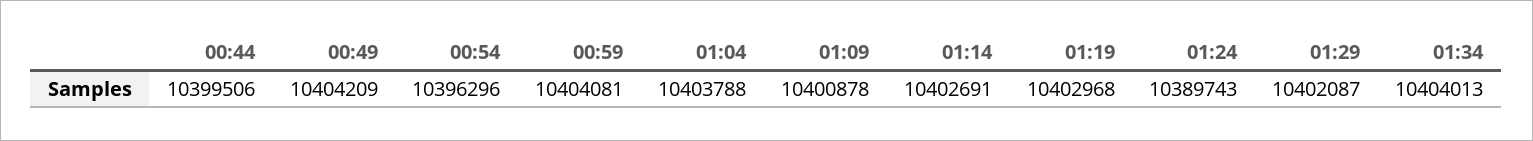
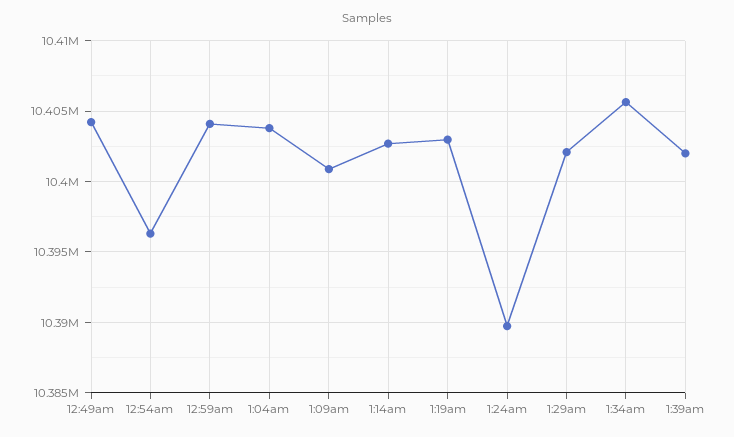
00:44: 10399506 -> none
01:34: 10404013 -> 10405500
1:39am: none -> 10402000

